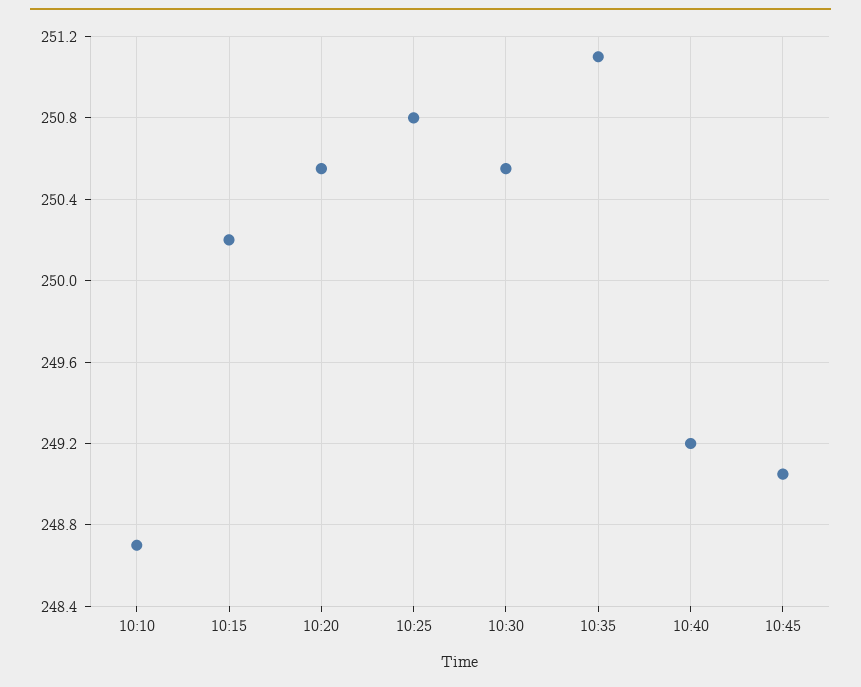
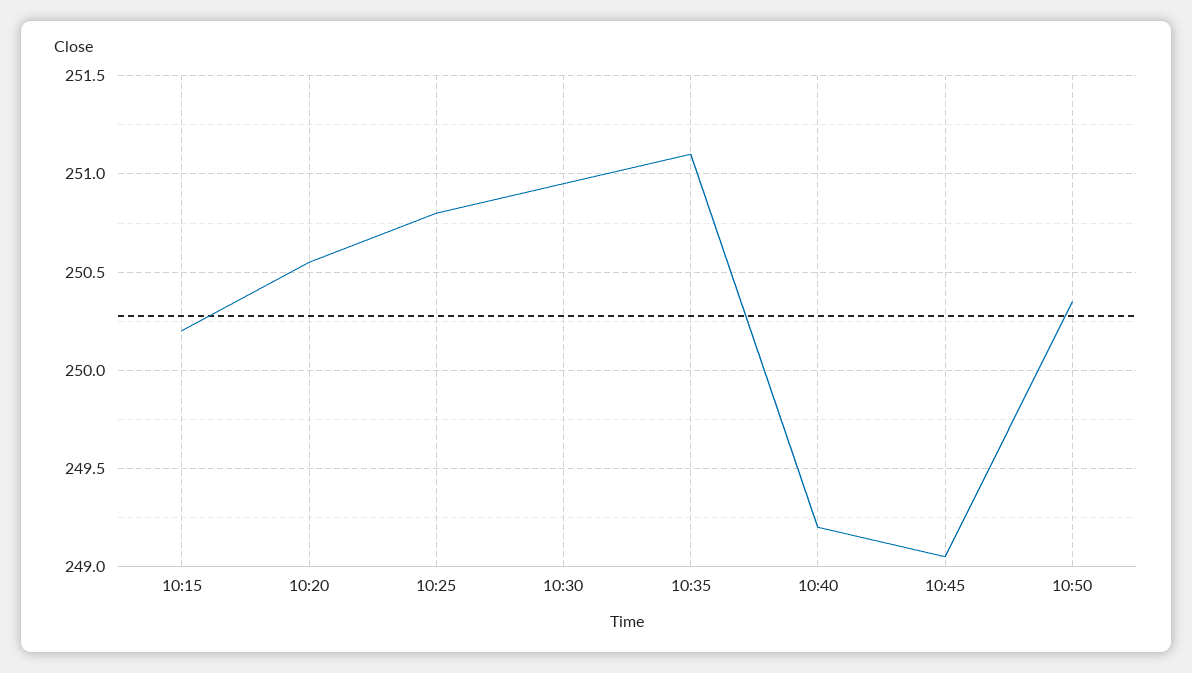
10:10: 248.7 -> none
10:30: 250.55 -> 250.95
10:50: none -> 250.35

